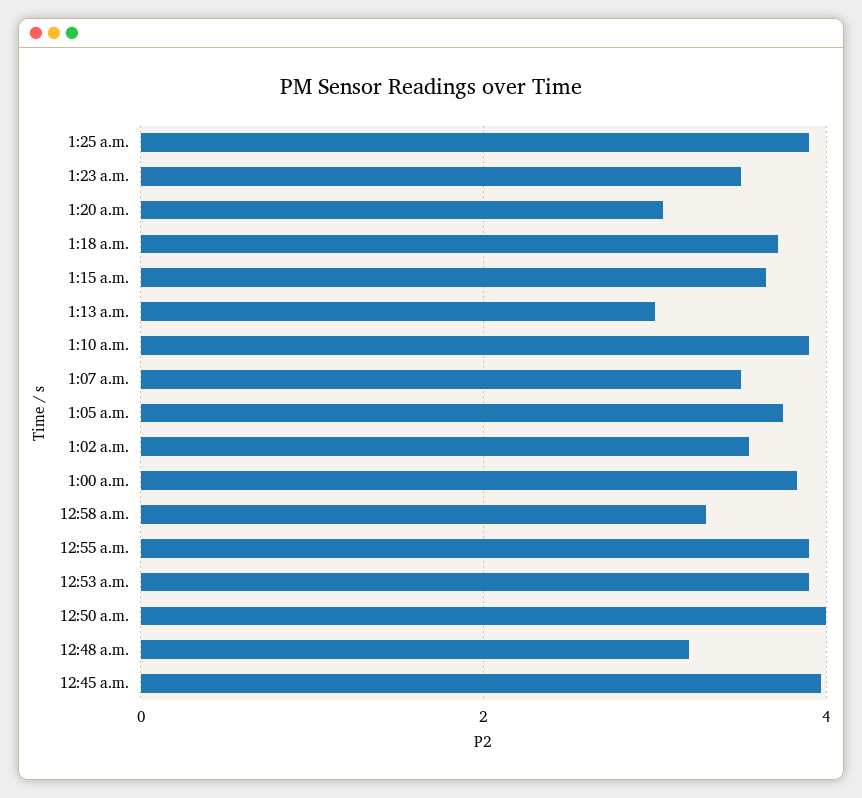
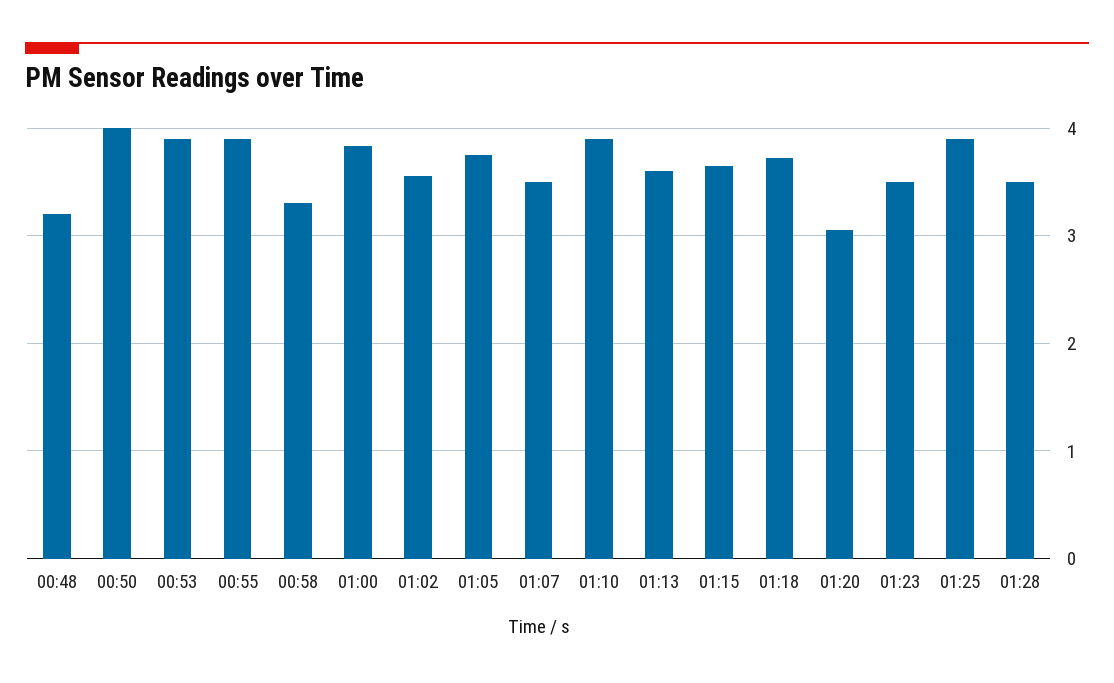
1:13 a.m.: 3 -> 3.6
12:45 a.m.: 4 -> none
01:28: none -> 3.5

